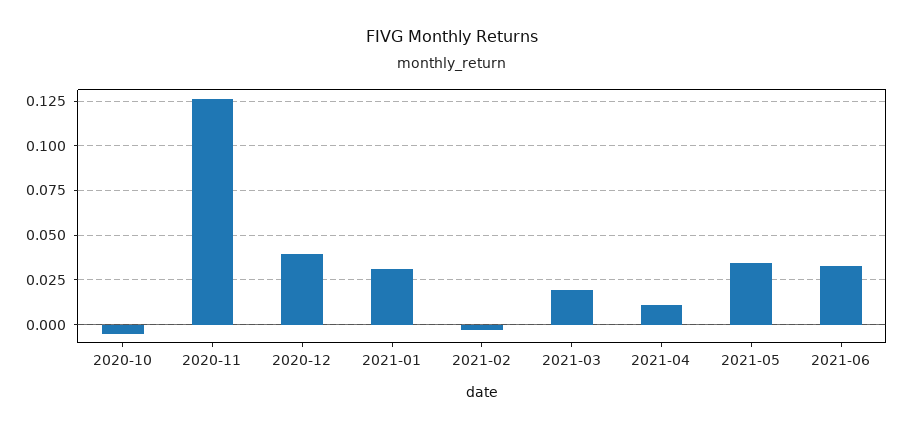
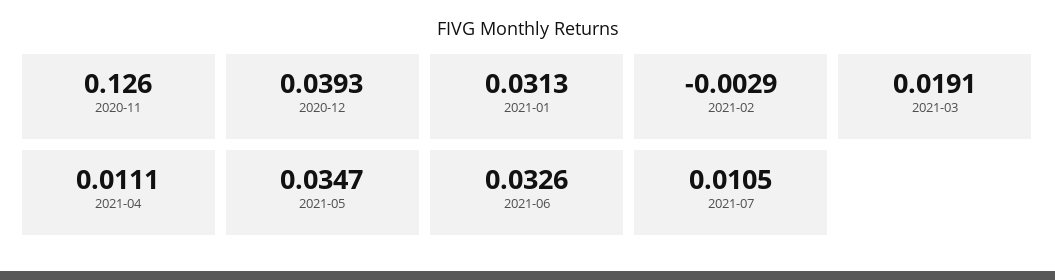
2020-10: -0.005 -> none
2021-07: none -> 0.0105

